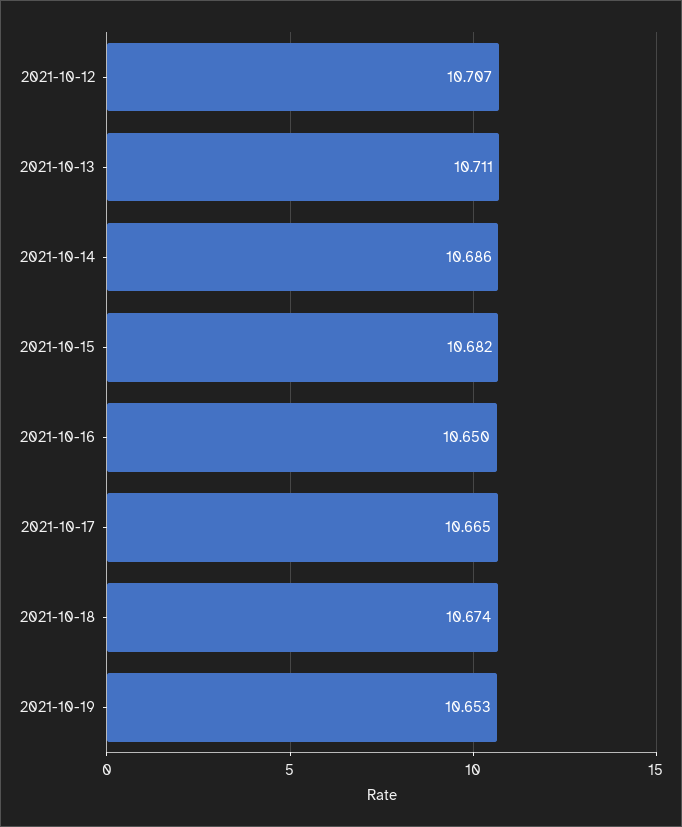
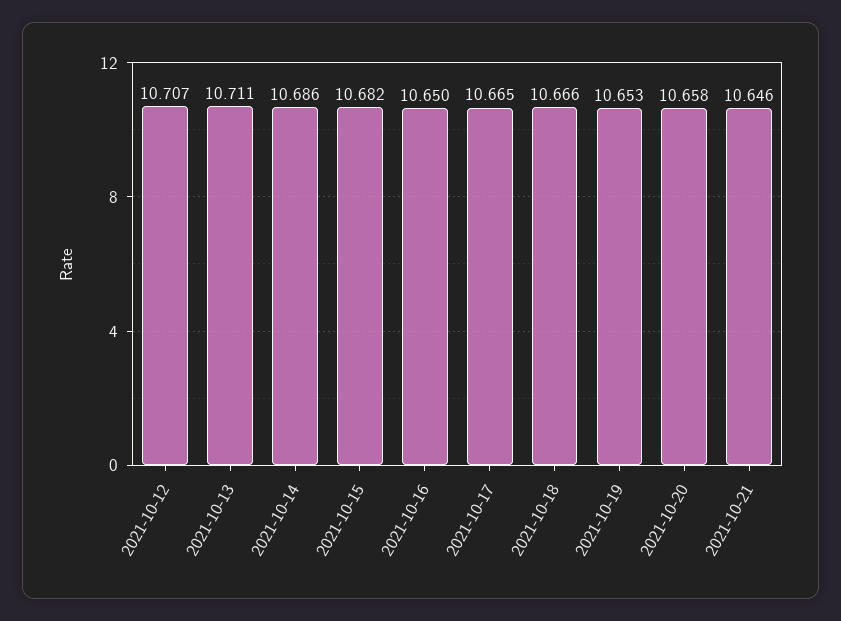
2021-10-18: 10.674 -> 10.666
2021-10-20: none -> 10.658
2021-10-21: none -> 10.646

